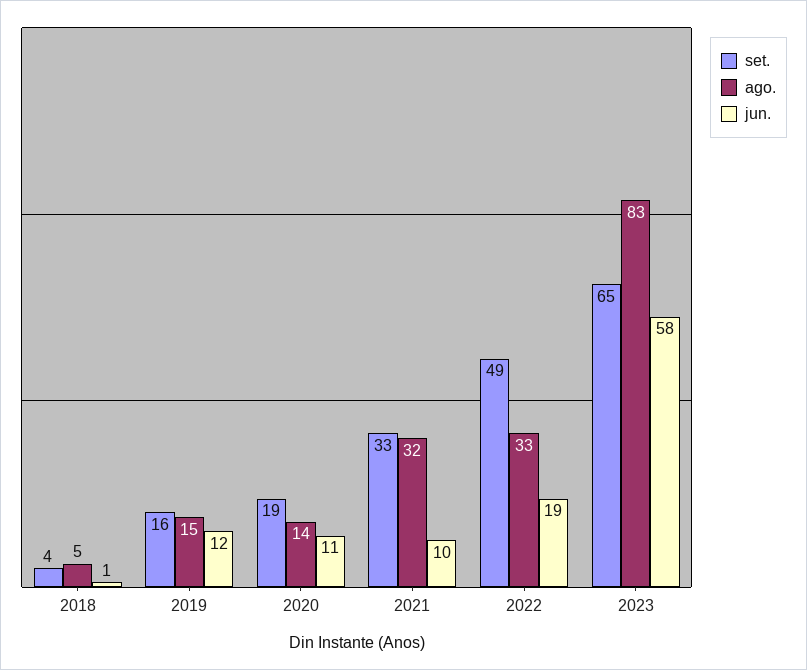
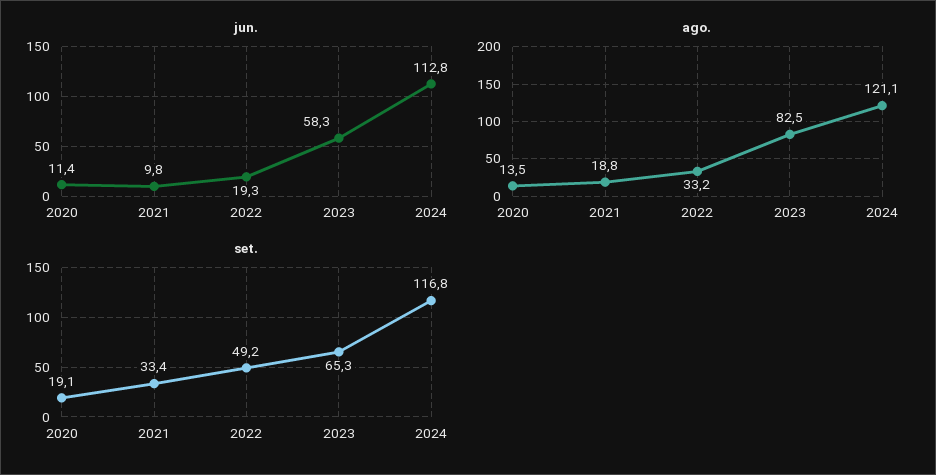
set., 2018: 4 -> none
ago., 2018: 5 -> none
jun., 2018: 1 -> none
set., 2019: 16 -> none
ago., 2019: 15 -> none
jun., 2019: 12 -> none
ago., 2021: 32 -> 18.8
jun., 2024: none -> 112.8
ago., 2024: none -> 121.1
set., 2024: none -> 116.8

